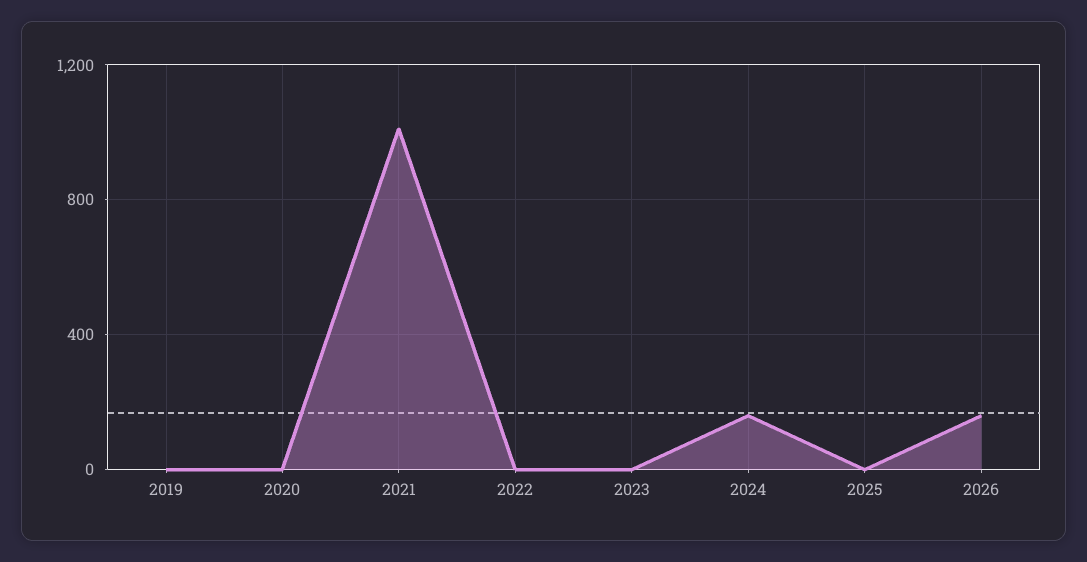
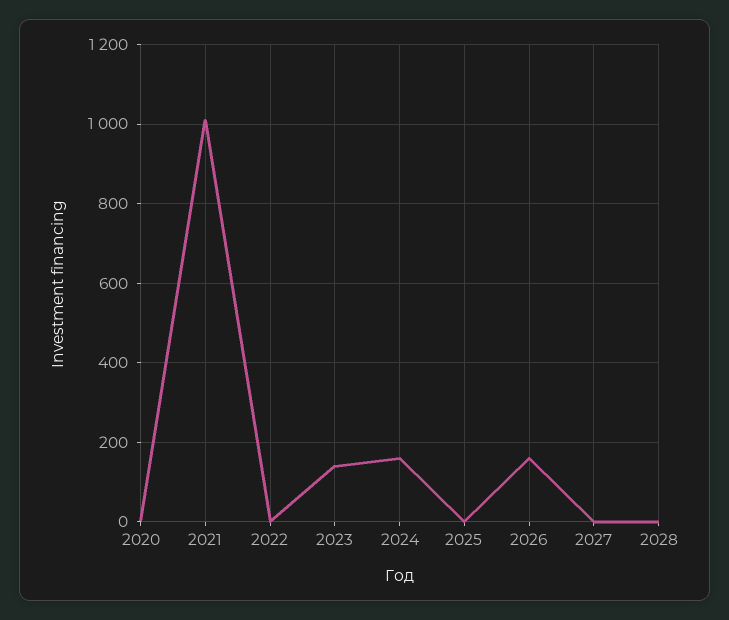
2019: 0 -> none
2023: 0 -> 140
2027: none -> 0
2028: none -> 0

